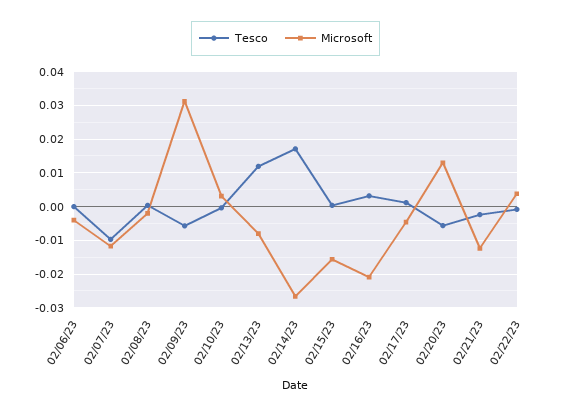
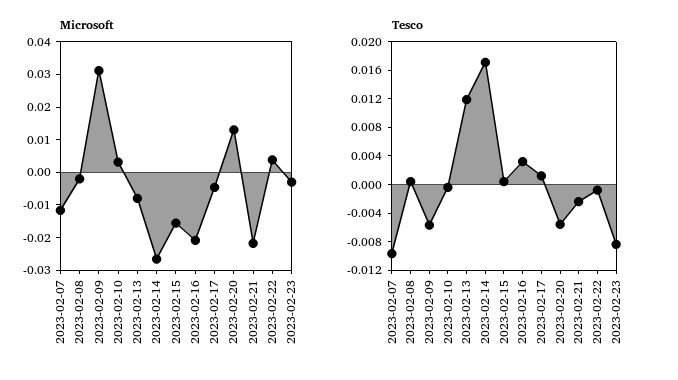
Tesco, 02/06/23: 0 -> none
Microsoft, 02/06/23: -0.004 -> none
Microsoft, 02/21/23: -0.012 -> -0.0225
Microsoft, 2023-02-23: none -> -0.0025
Tesco, 2023-02-23: none -> -0.008

